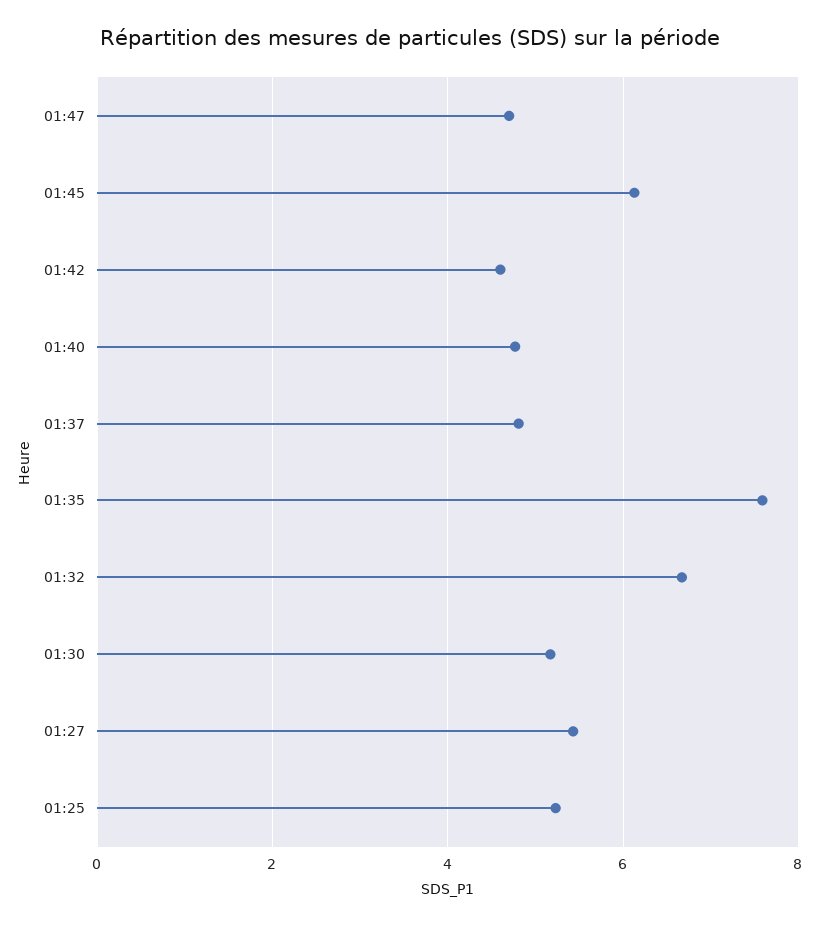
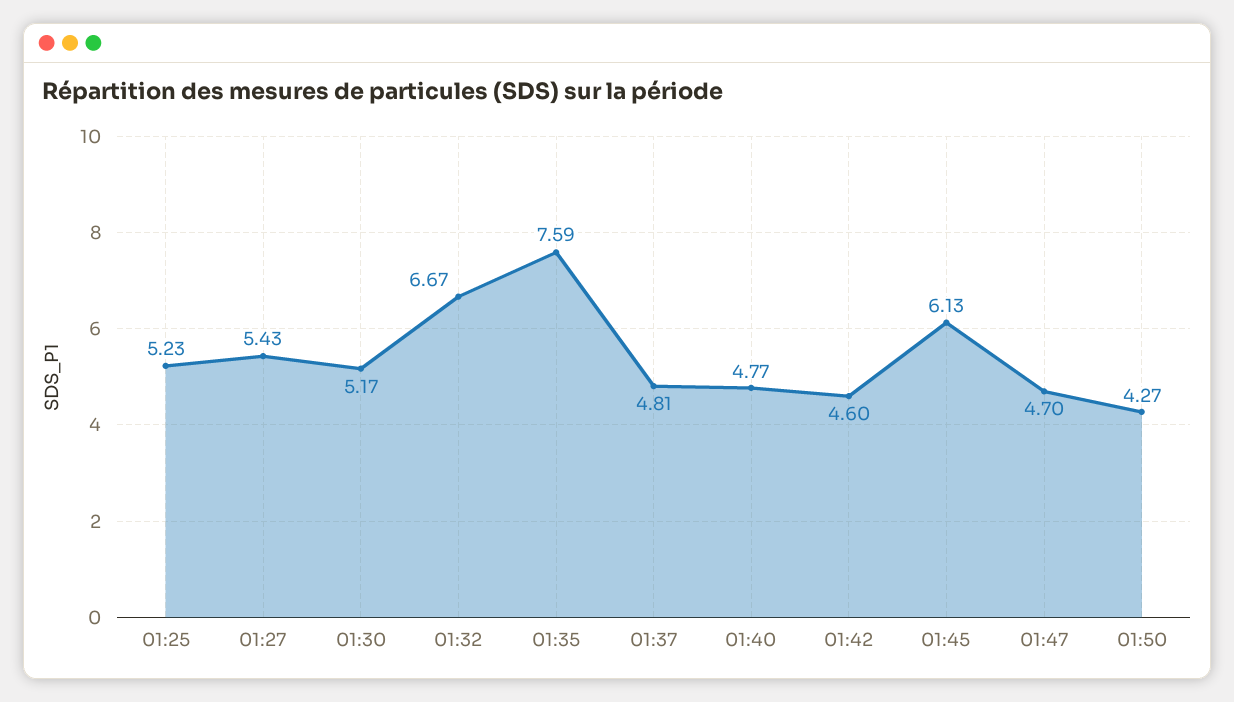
01:50: none -> 4.27

